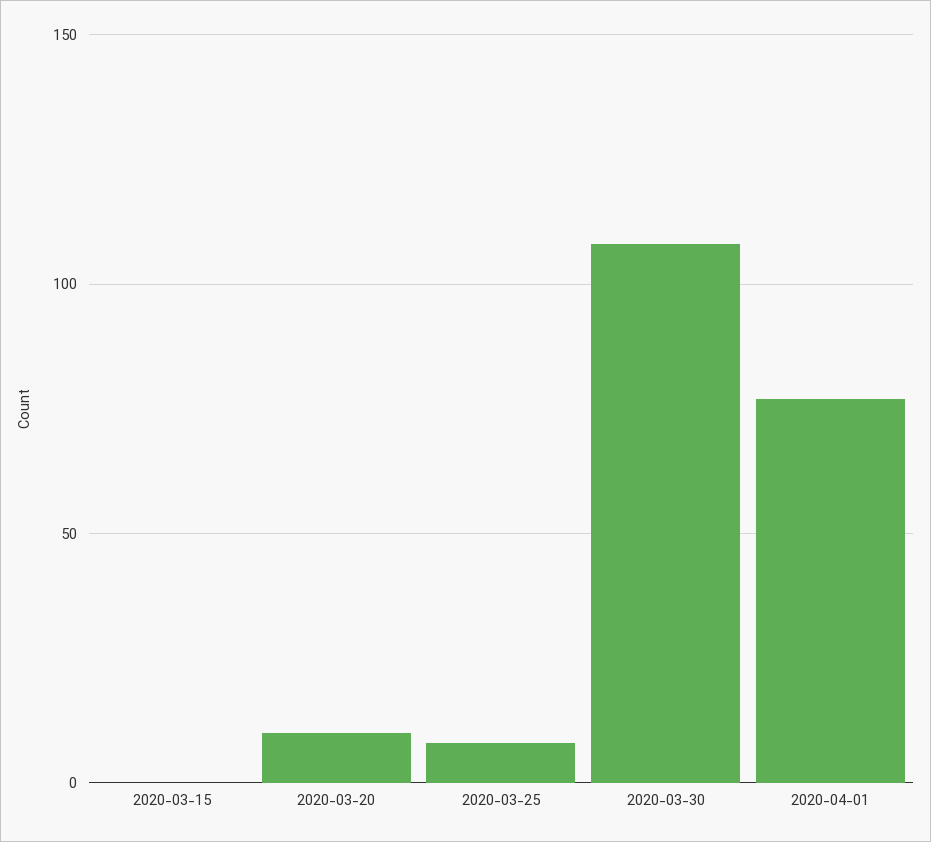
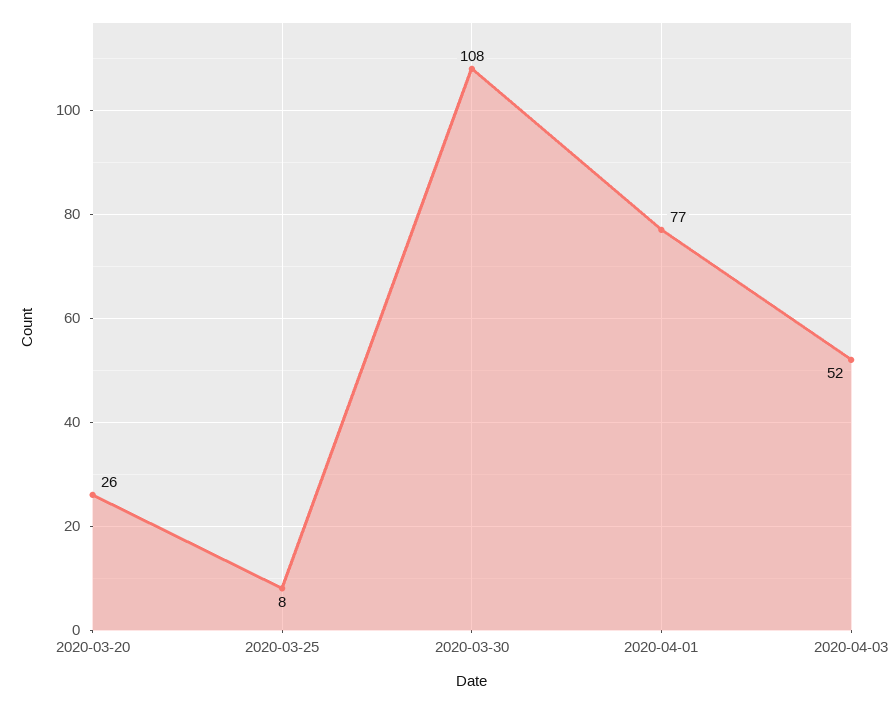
2020-03-15: 0 -> none
2020-03-20: 10 -> 26
2020-04-03: none -> 52

